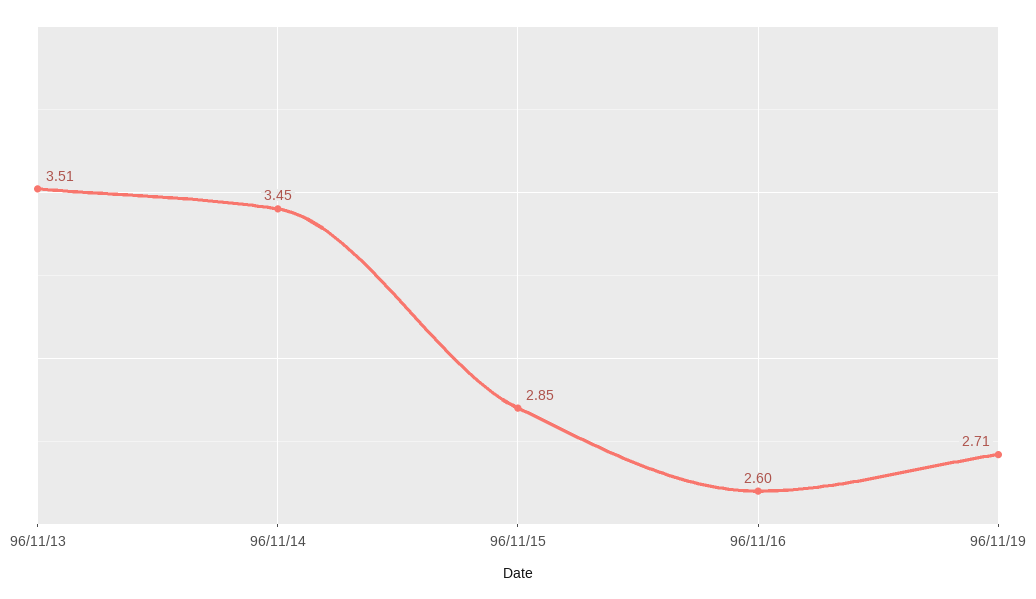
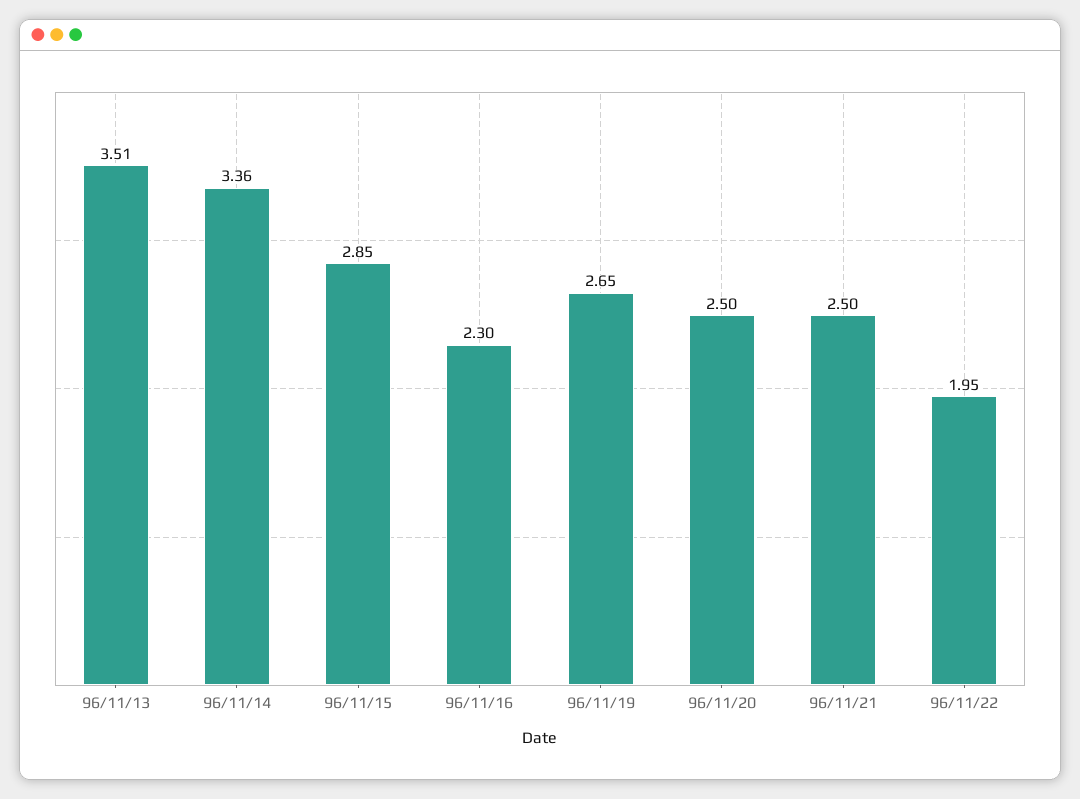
96/11/14: 3.45 -> 3.36
96/11/16: 2.6 -> 2.3
96/11/19: 2.71 -> 2.65
96/11/20: none -> 2.5
96/11/21: none -> 2.5
96/11/22: none -> 1.95

